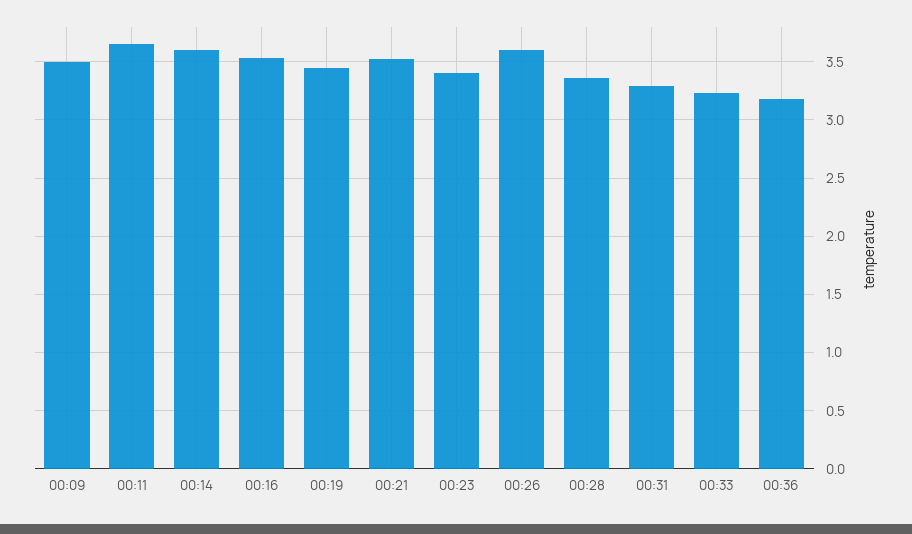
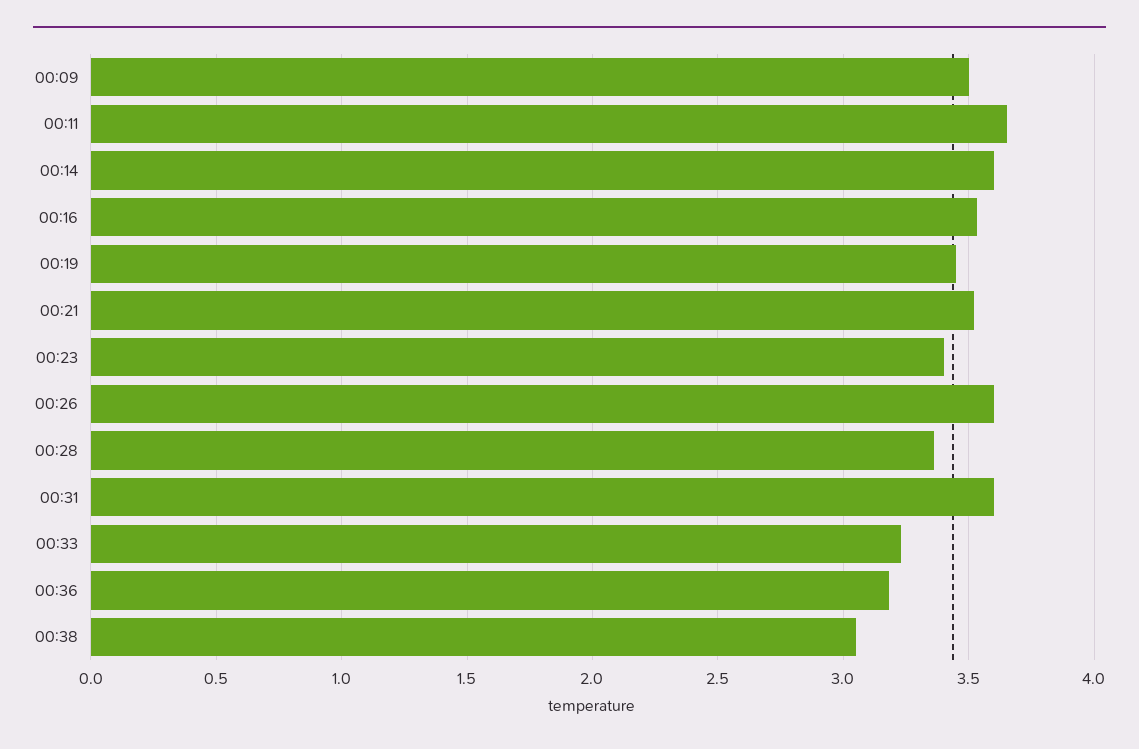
00:31: 3.3 -> 3.6
00:38: none -> 3.05

